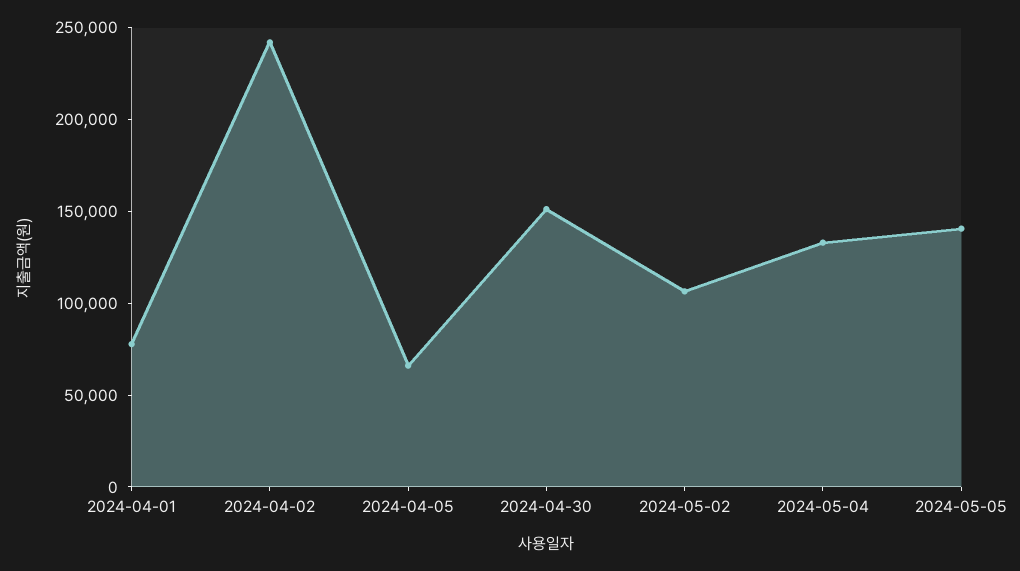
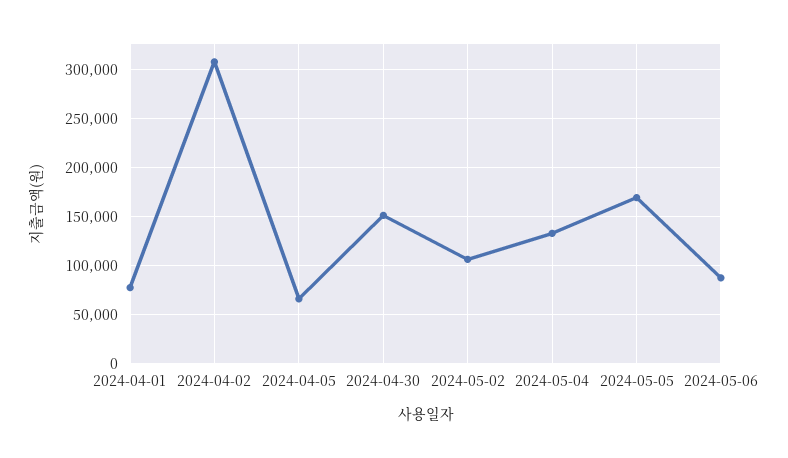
2024-04-02: 240000 -> 310000
2024-05-05: 140000 -> 170000
2024-05-06: none -> 90000

